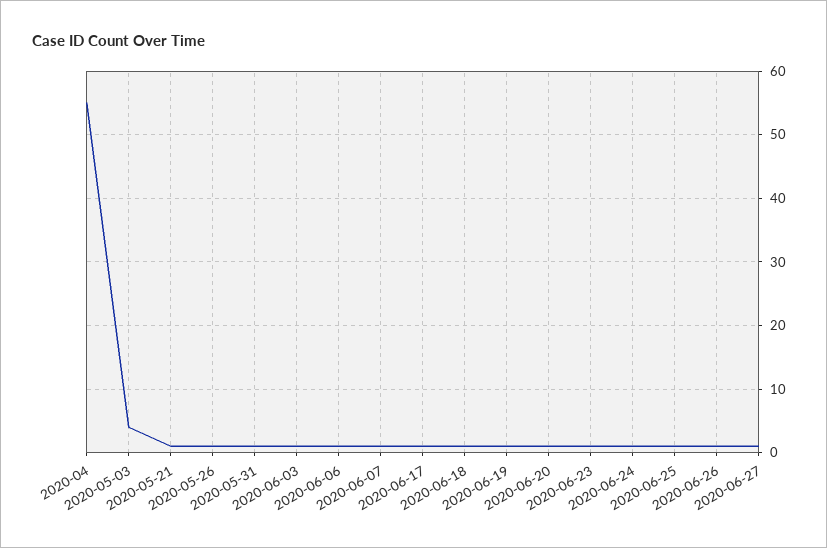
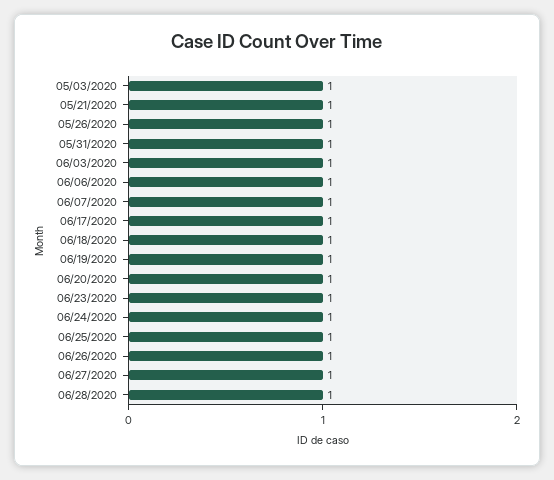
2020-04: 55 -> none
2020-05-03: 4 -> 1
06/28/2020: none -> 1

